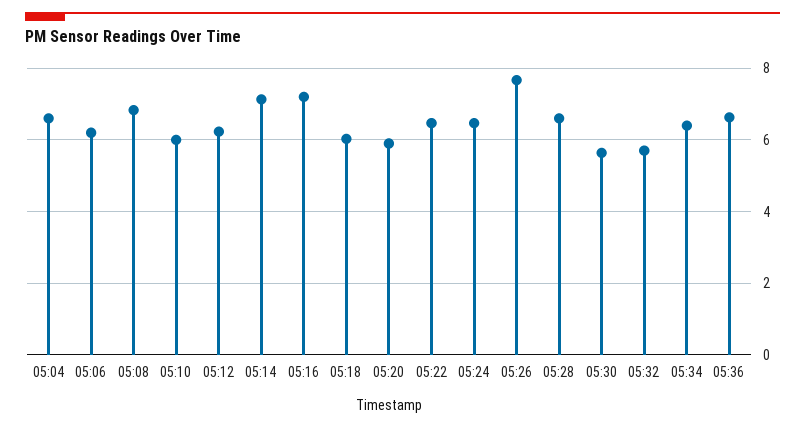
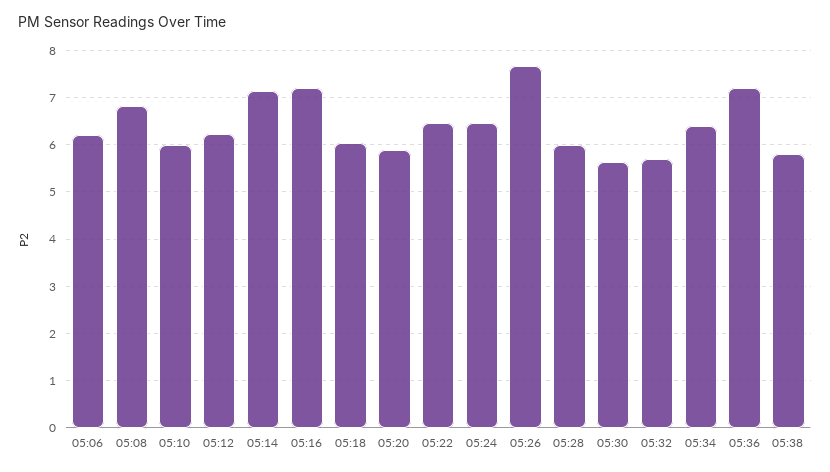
05:04: 6.6 -> none
05:28: 6.6 -> 6
05:36: 6.6 -> 7.2
05:38: none -> 5.8

